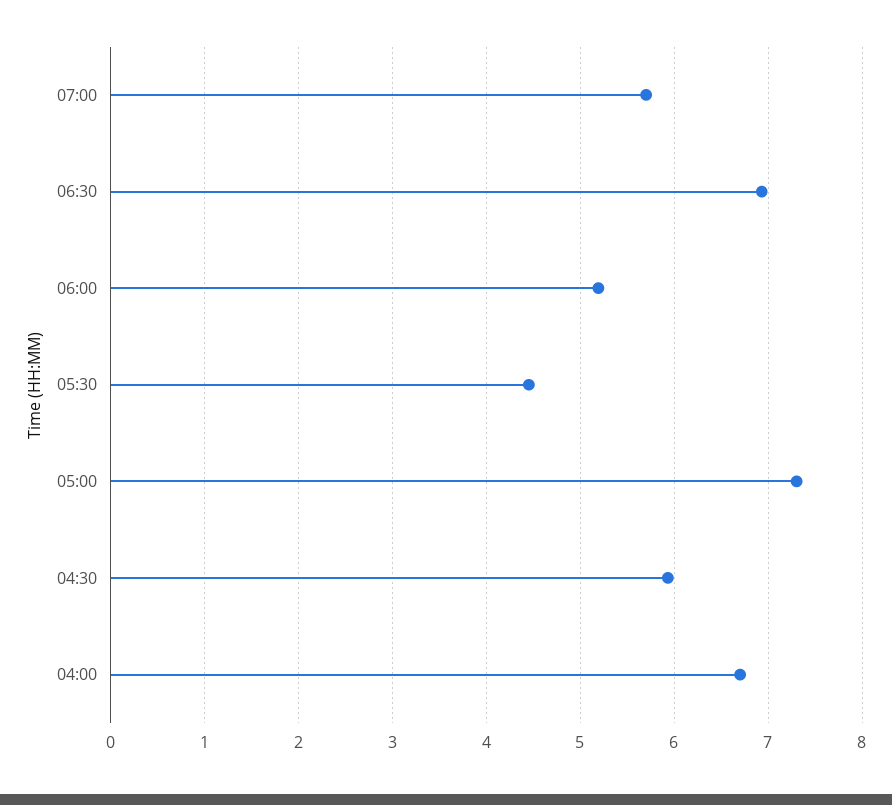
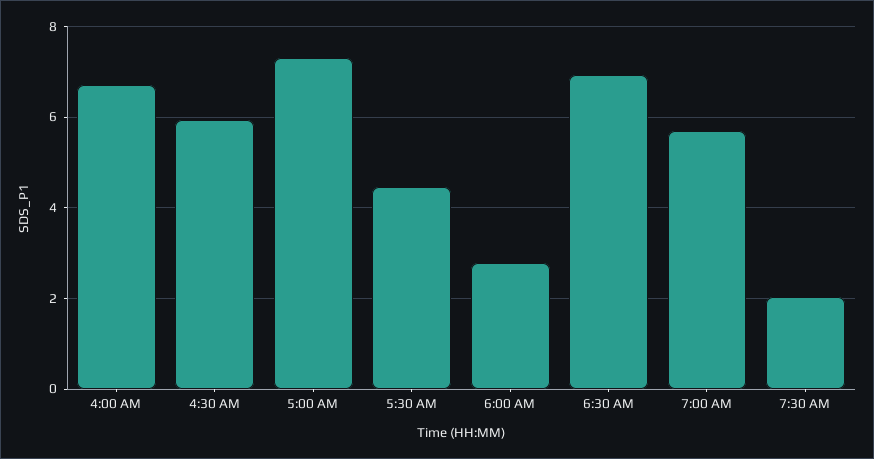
06:00: 5.2 -> 2.8
7:30 AM: none -> 2

